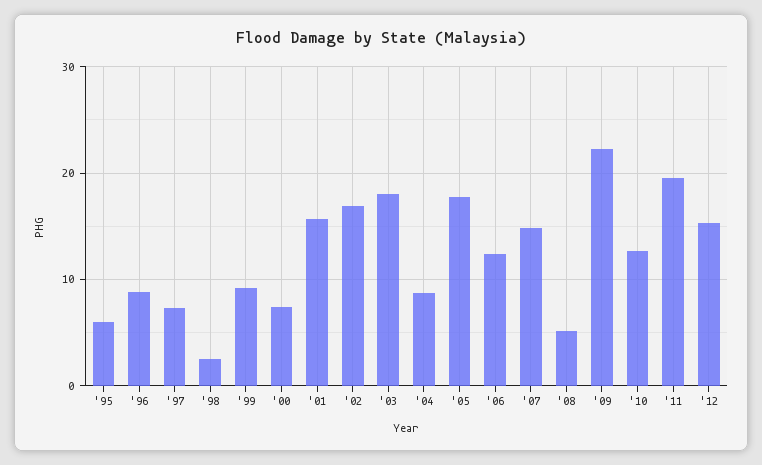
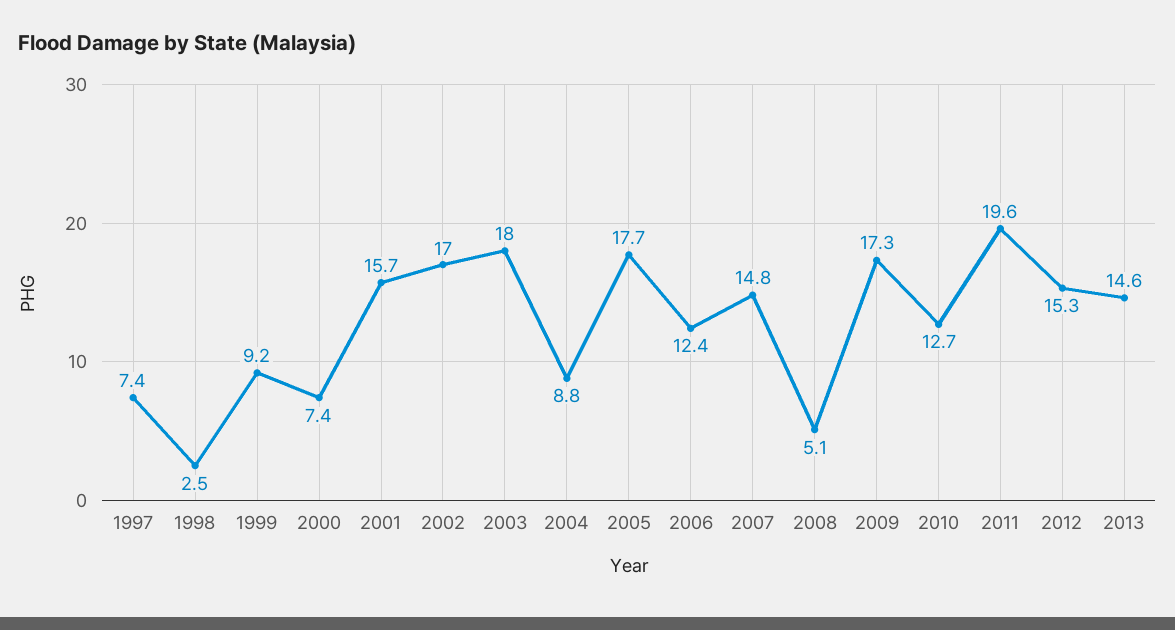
'95: 6 -> none
'96: 9 -> none
'09: 22 -> 17.3
2013: none -> 14.6

